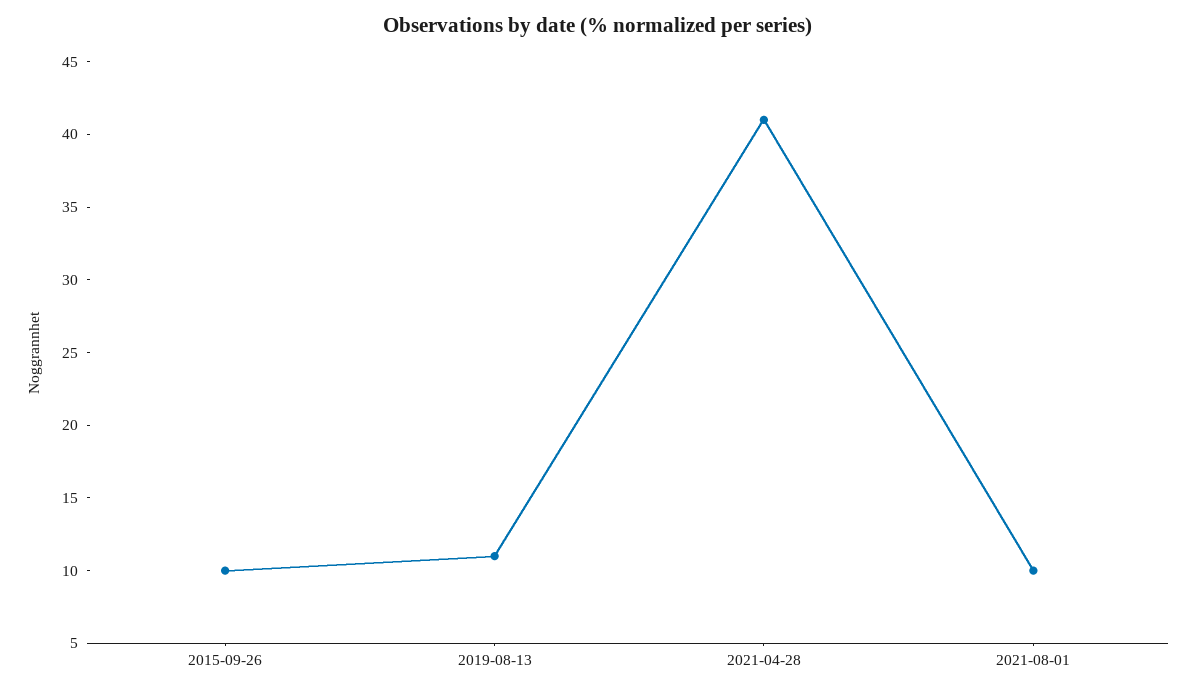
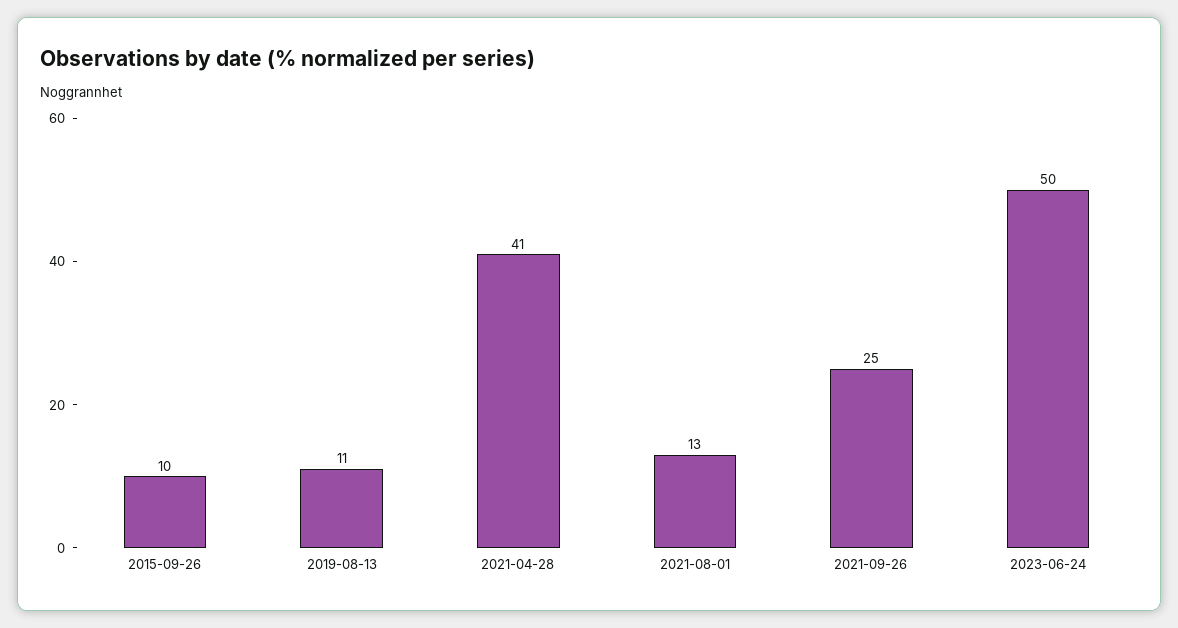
2021-08-01: 10 -> 13
2021-09-26: none -> 25
2023-06-24: none -> 50

